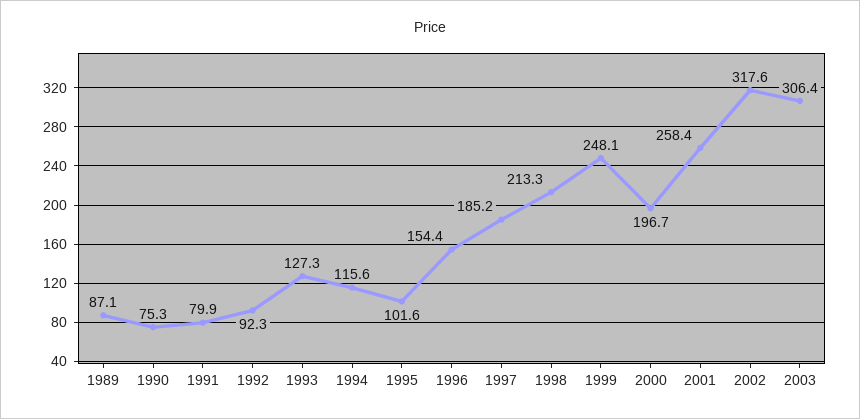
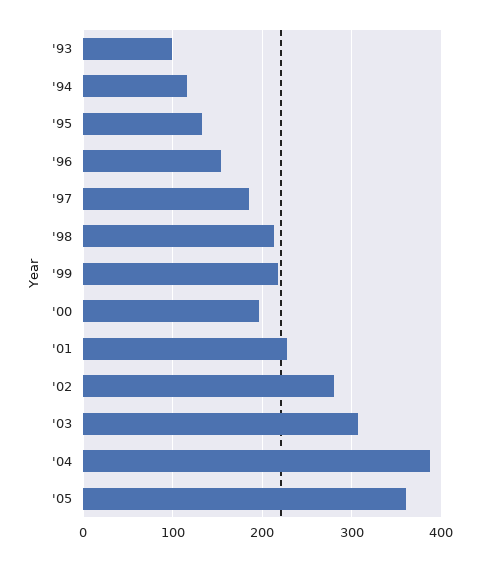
1989: 87.1 -> none
1990: 75.3 -> none
1991: 79.9 -> none
1992: 92.3 -> none
1993: 127.3 -> 100
1995: 101.6 -> 130
1999: 248.1 -> 220
2001: 258.4 -> 230
2002: 317.6 -> 280
'04: none -> 390
'05: none -> 360

